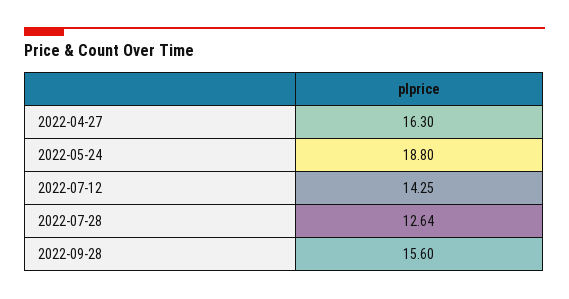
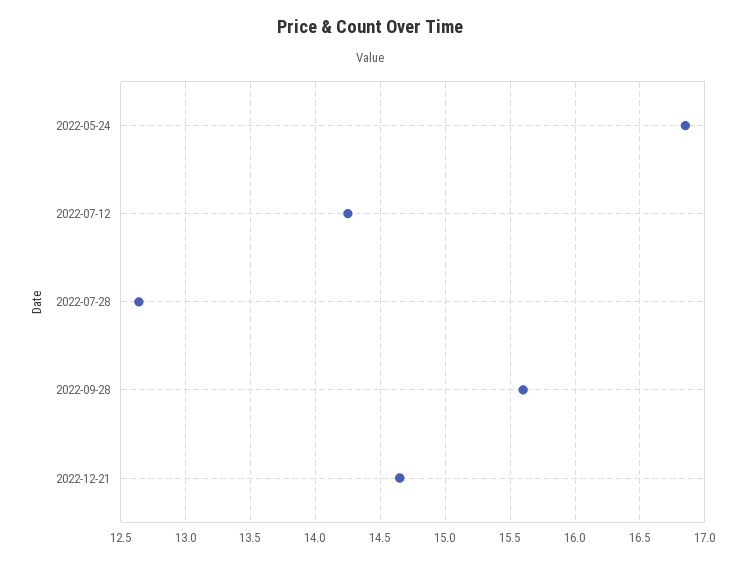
2022-04-27: 16.3 -> none
2022-05-24: 18.8 -> 16.85
2022-12-21: none -> 14.65

